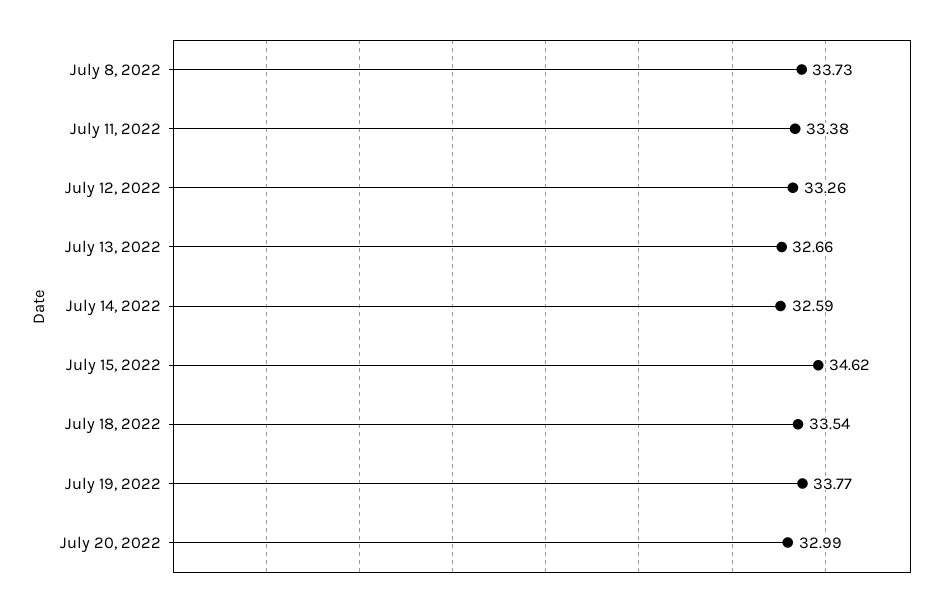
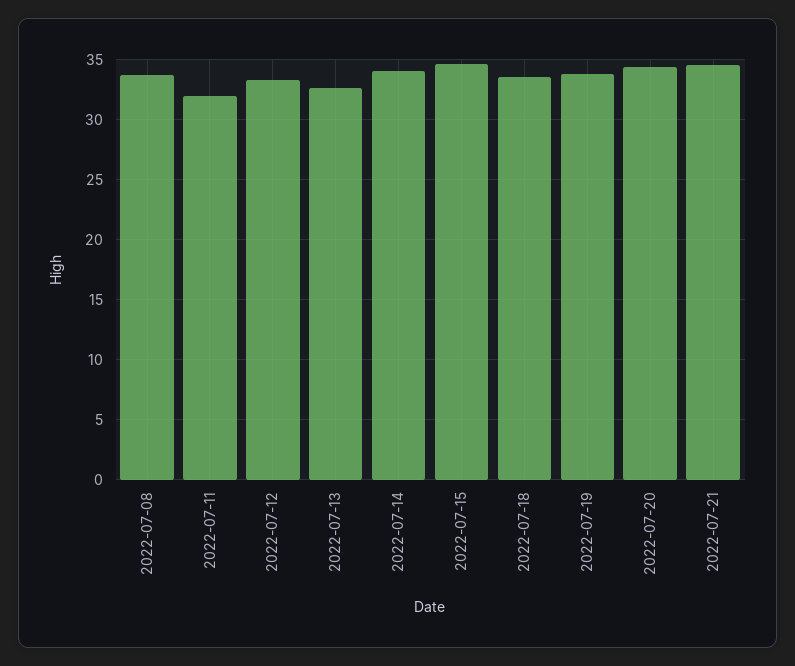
July 11, 2022: 33.38 -> 32
July 14, 2022: 32.59 -> 34
July 20, 2022: 32.99 -> 34.5
2022-07-21: none -> 34.5

